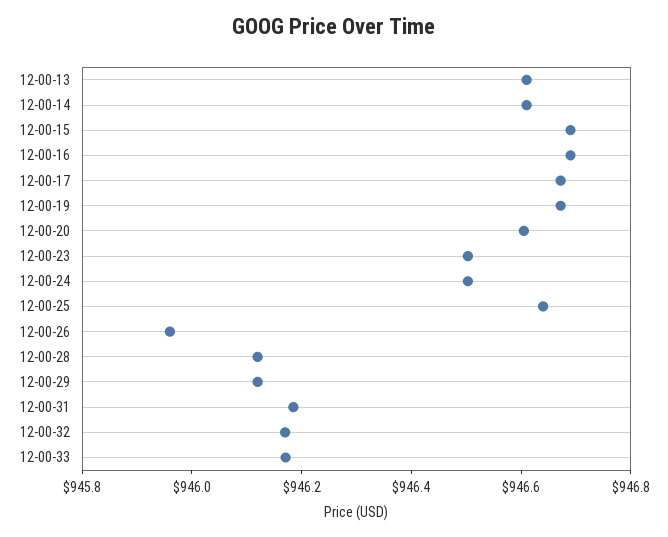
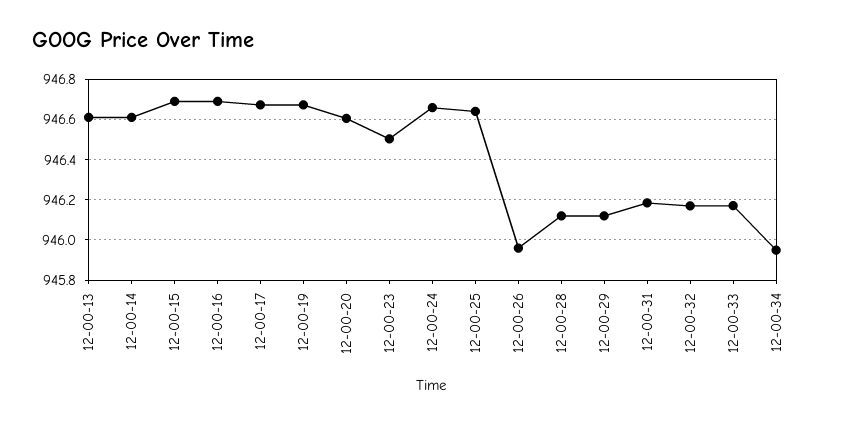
12-00-24: 946.5 -> 946.65
12-00-34: none -> 945.95

